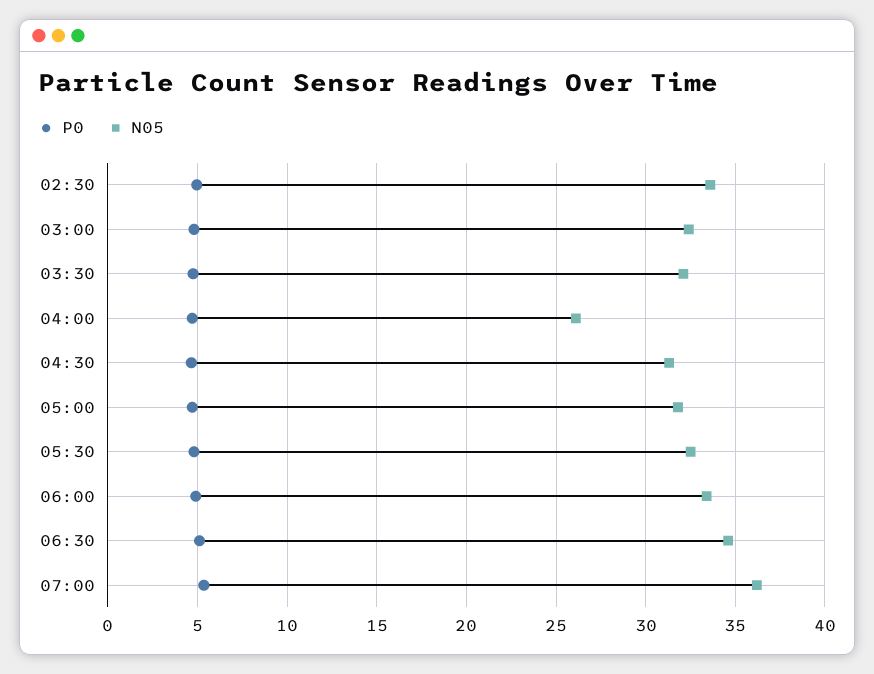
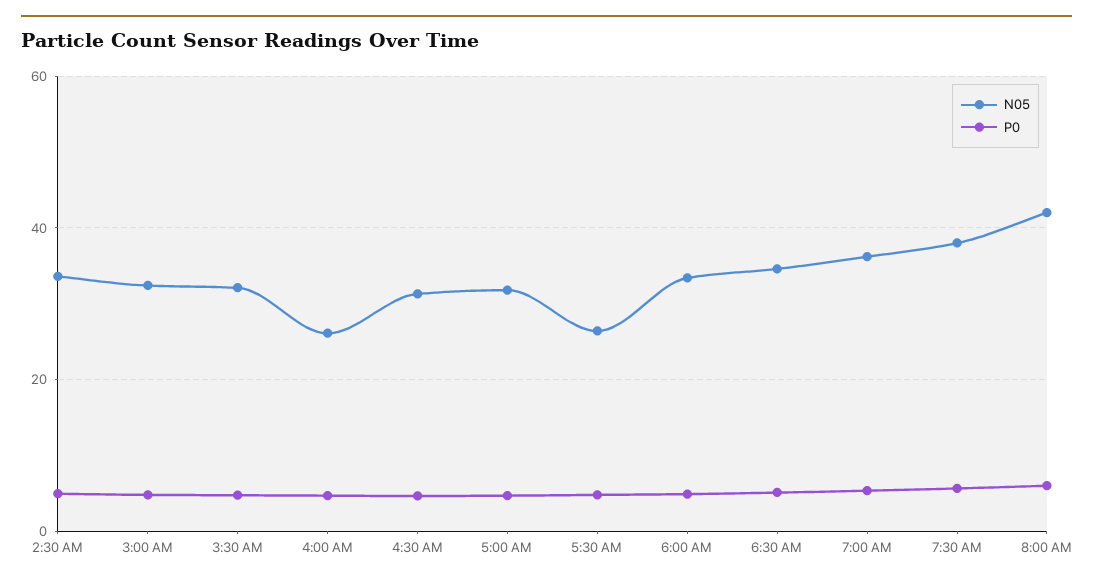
N05, 05:30: 32.5 -> 26
N05, 7:30 AM: none -> 38
P0, 7:30 AM: none -> 6
N05, 8:00 AM: none -> 42
P0, 8:00 AM: none -> 6

